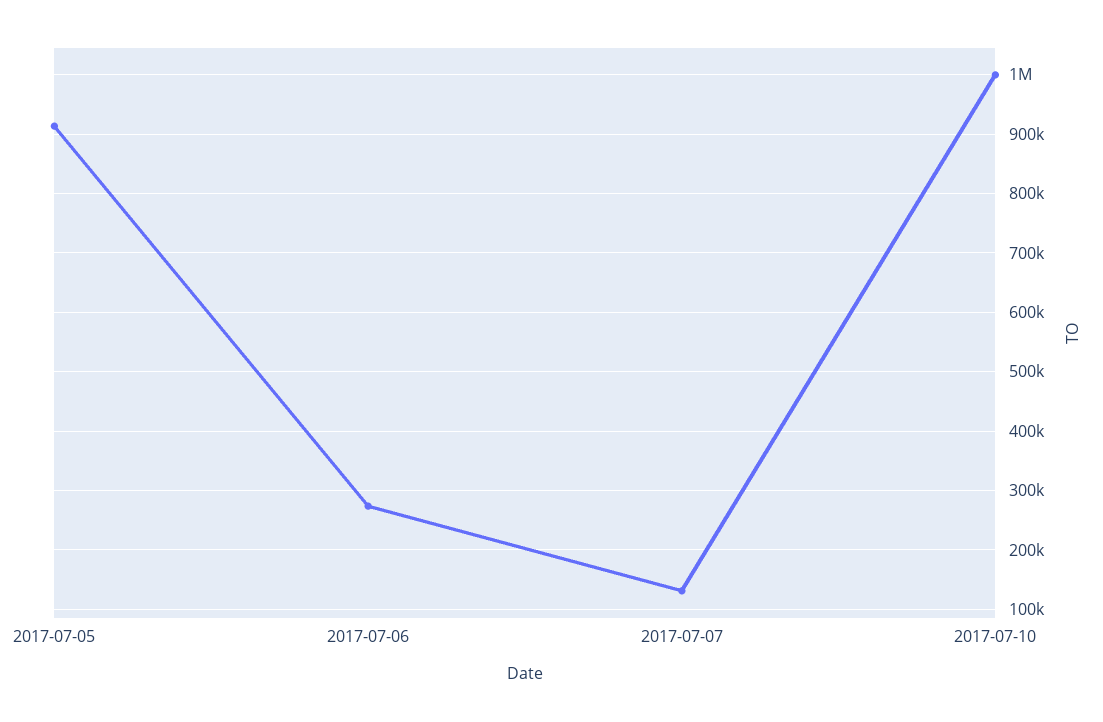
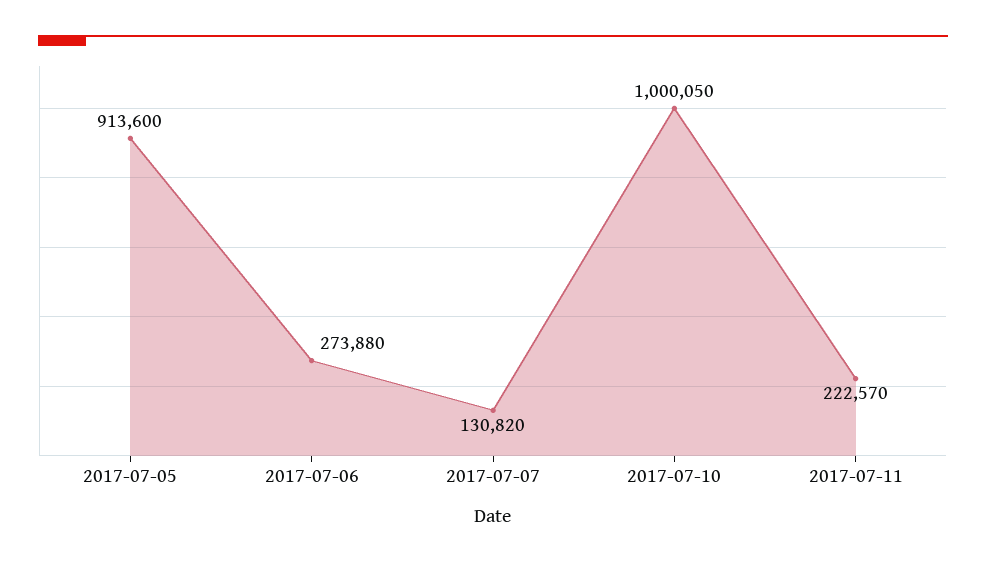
2017-07-11: none -> 222570

